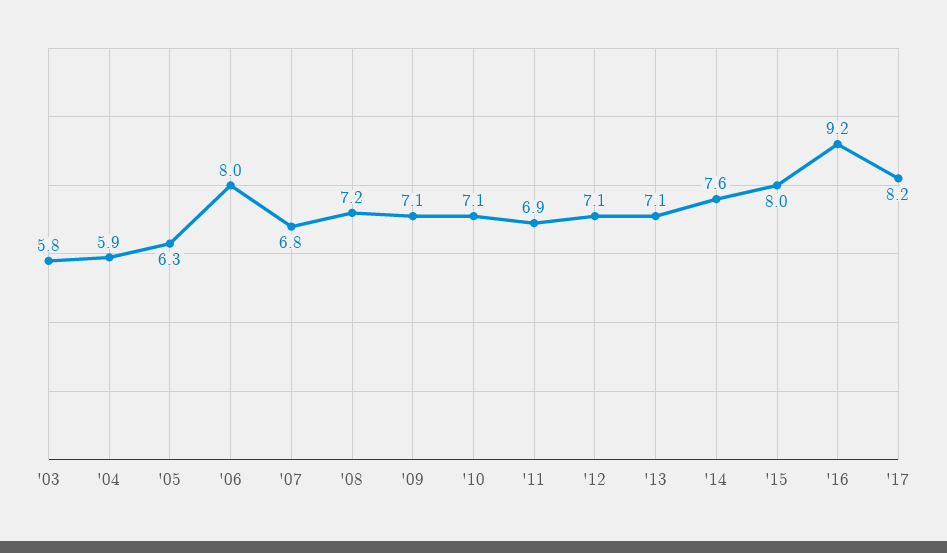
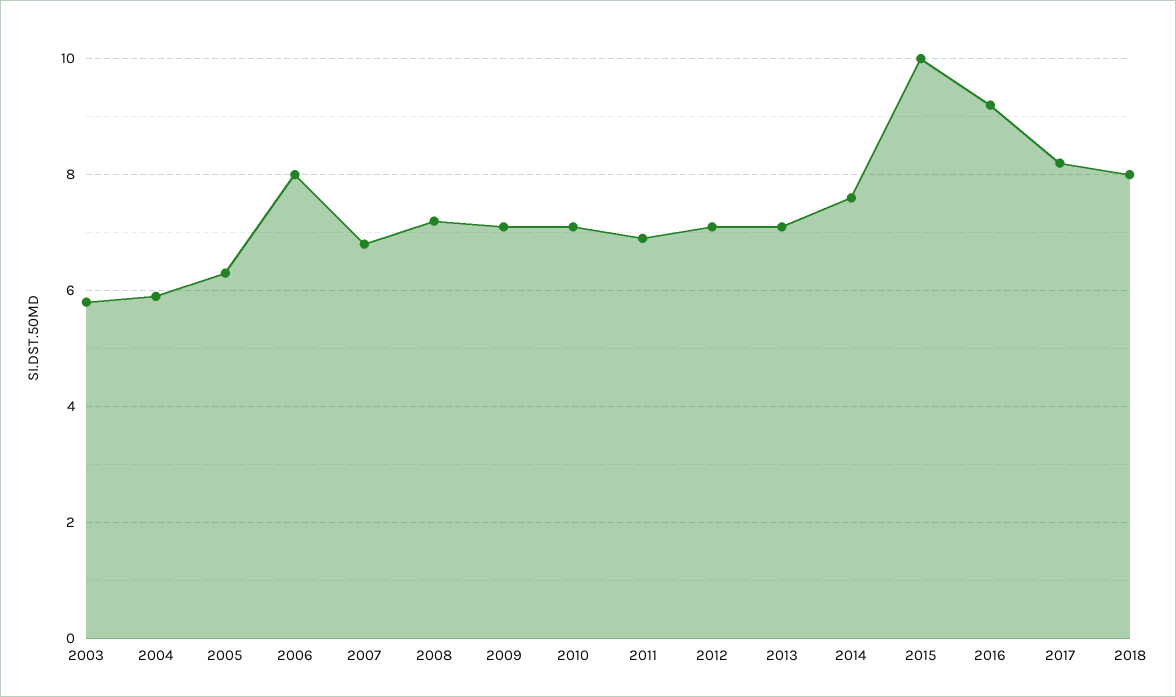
'15: 8 -> 10
2018: none -> 8

